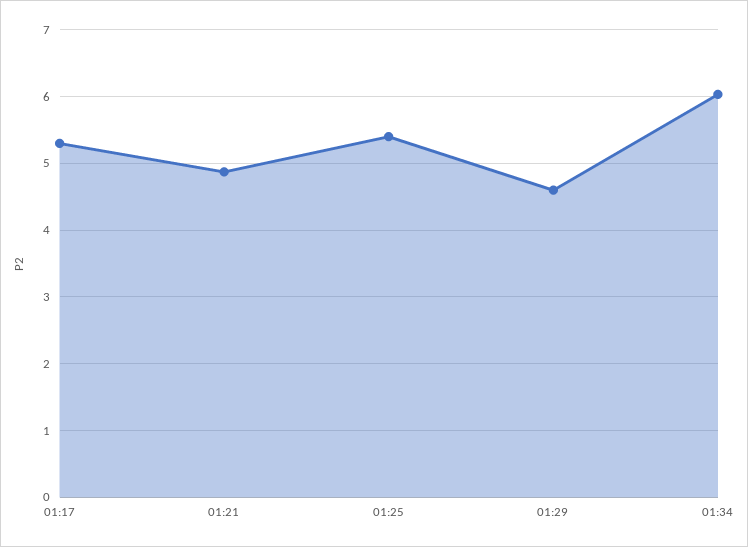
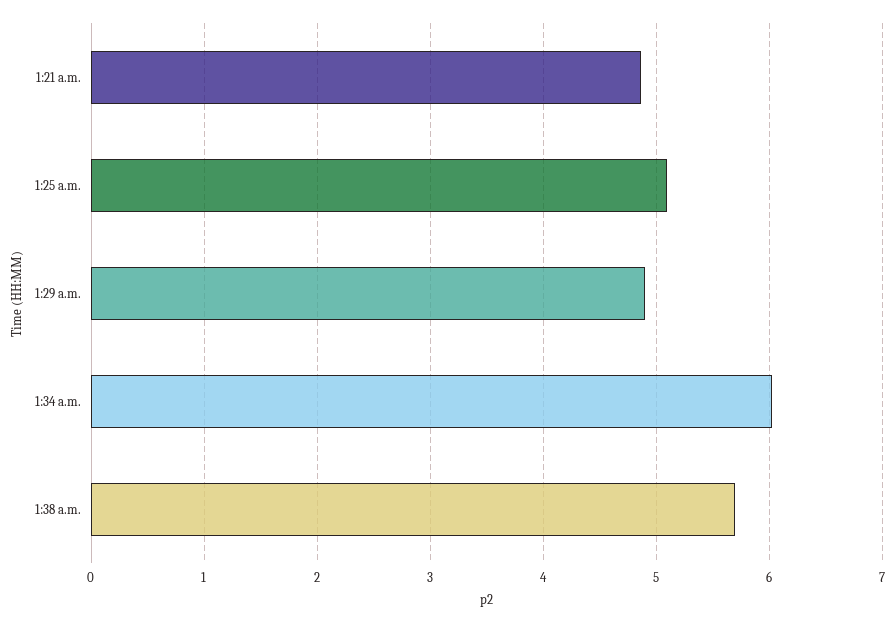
01:17: 5.3 -> none
01:25: 5.4 -> 5.1
01:29: 4.6 -> 4.9
1:38 a.m.: none -> 5.7

